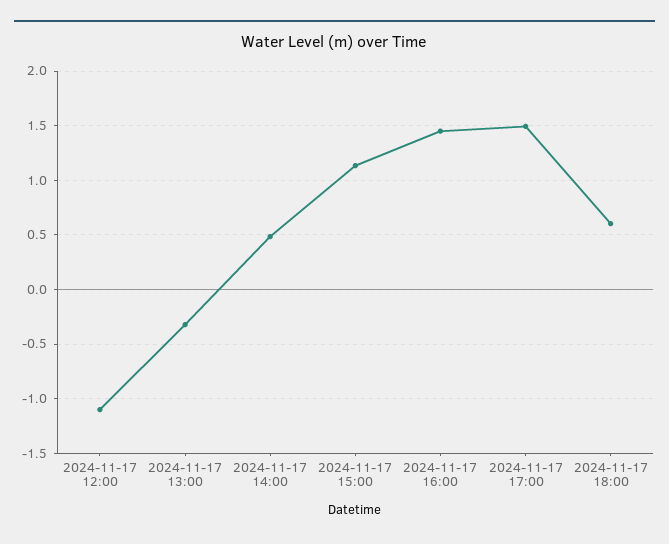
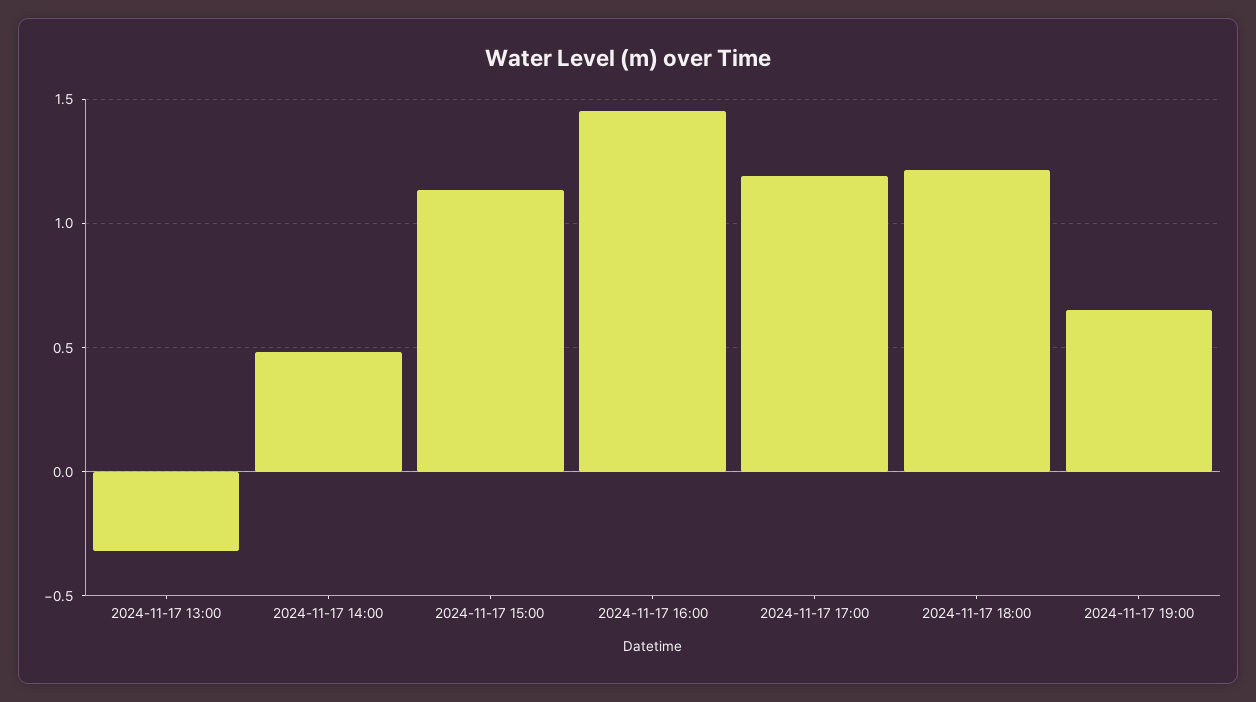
2024-11-17 12:00: -1.1 -> none
2024-11-17 17:00: 1.5 -> 1.2
2024-11-17 18:00: 0.6 -> 1.2
2024-11-17 19:00: none -> 0.65

